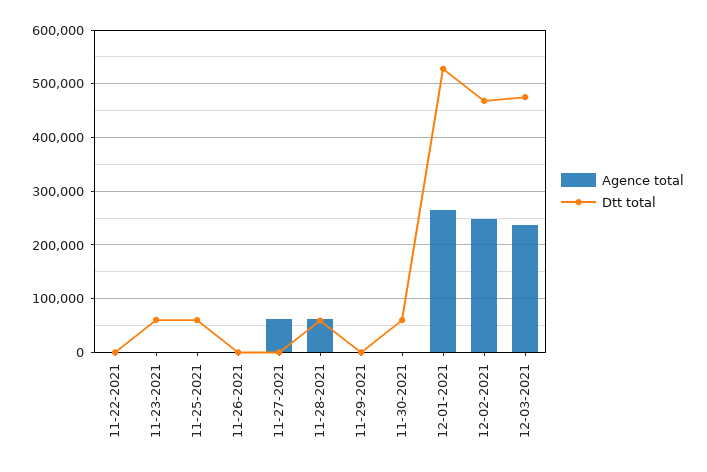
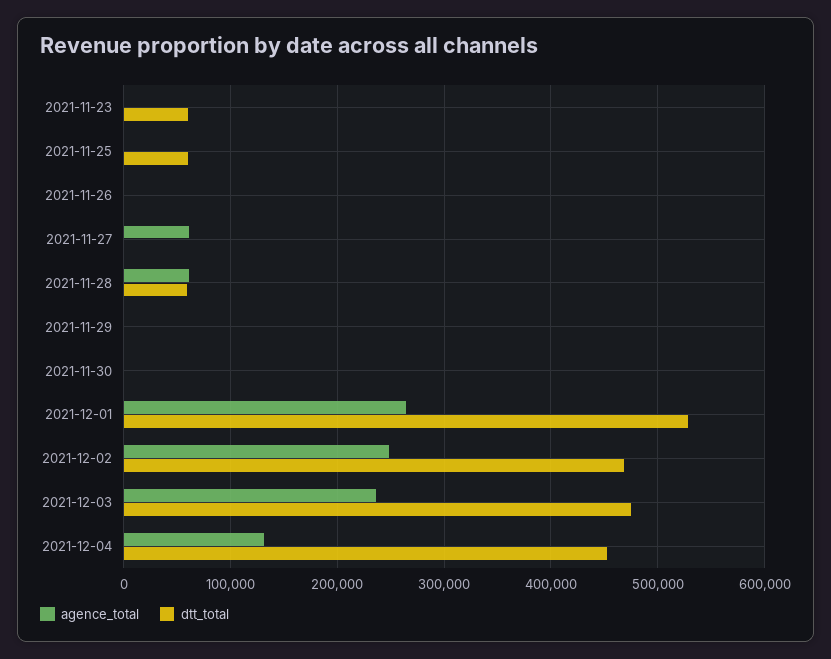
Agence total, 11-22-2021: 0 -> none
Dtt total, 11-22-2021: 0 -> none
Dtt total, 11-30-2021: 60000 -> 0
Agence total, 2021-12-04: none -> 130000
Dtt total, 2021-12-04: none -> 450000

